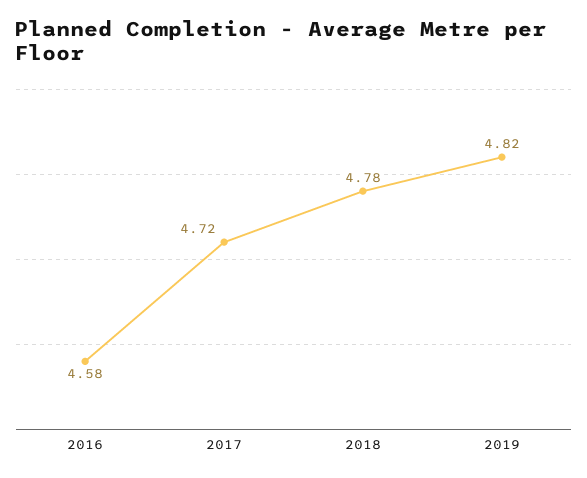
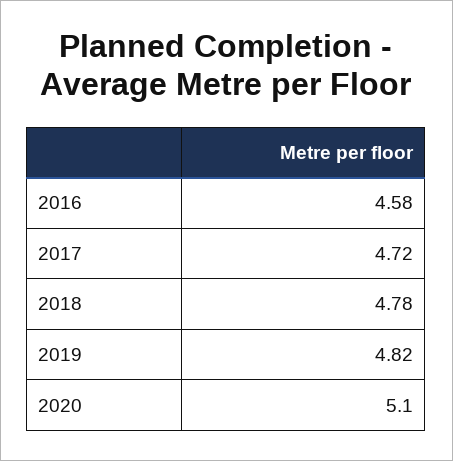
2020: none -> 5.1

